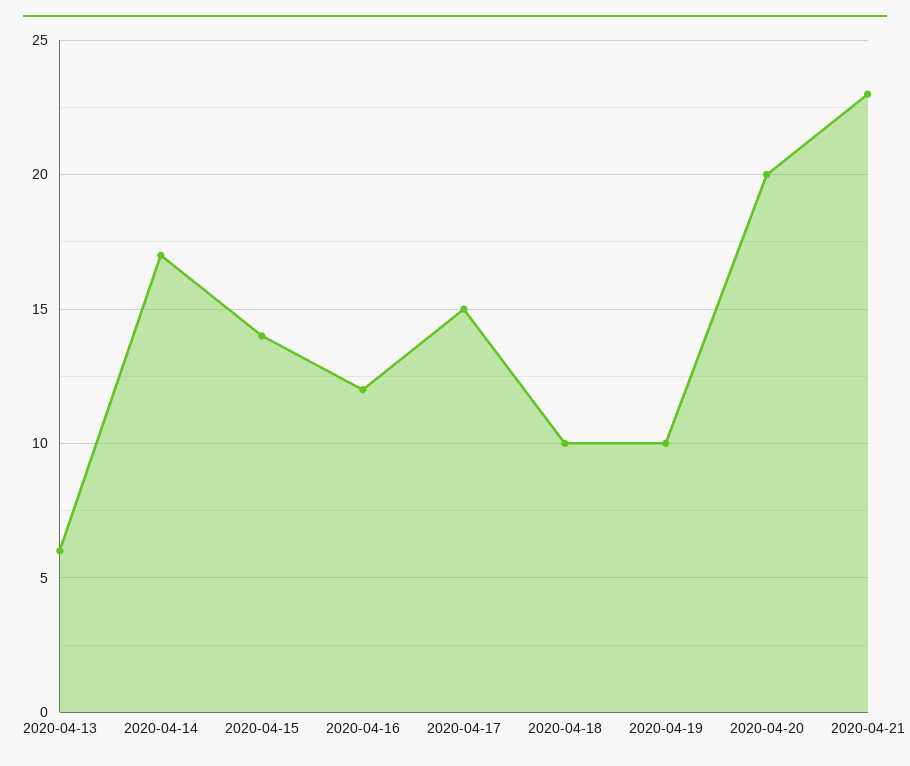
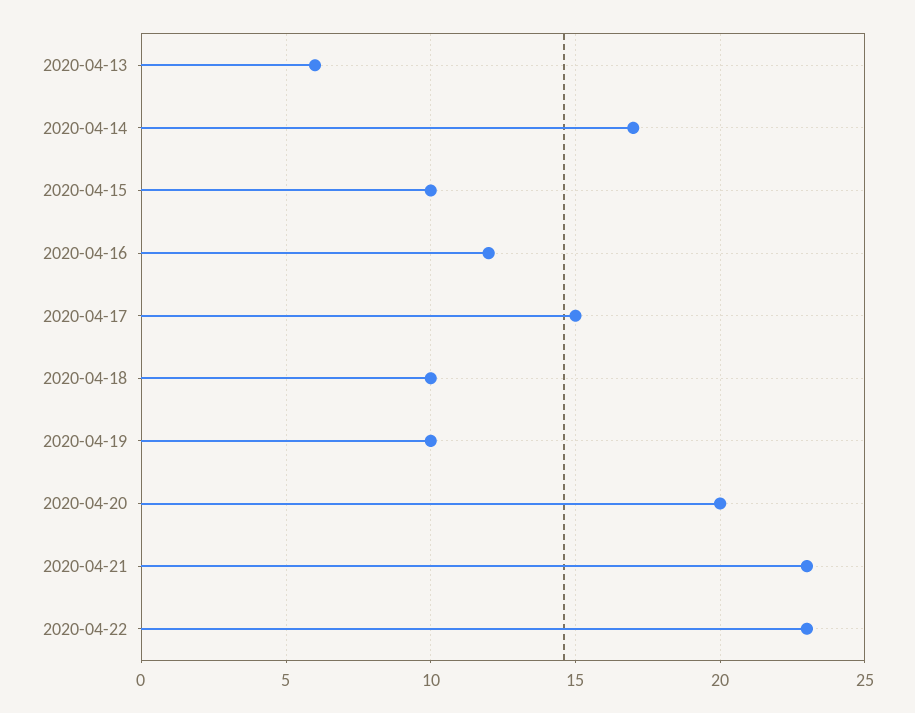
2020-04-15: 14 -> 10
2020-04-22: none -> 23

